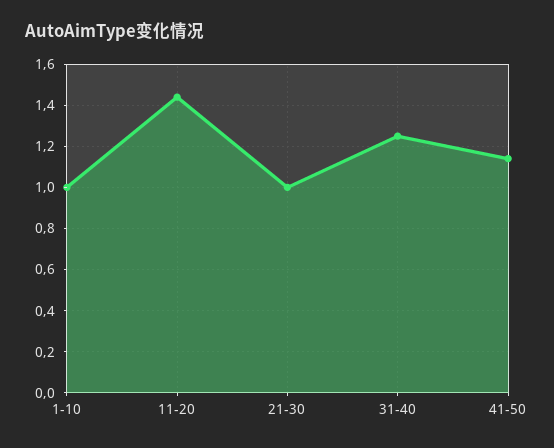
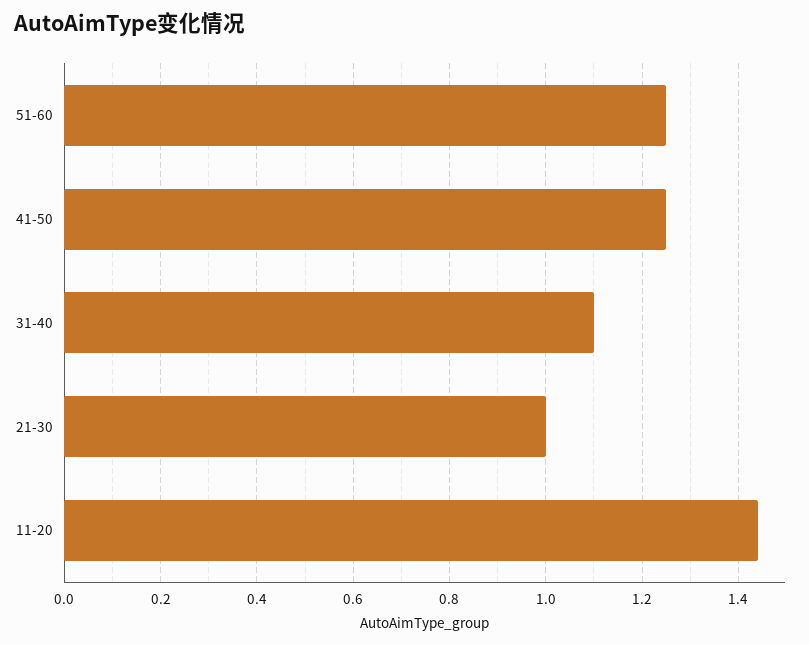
1-10: 1 -> none
31-40: 1.25 -> 1.1
41-50: 1.15 -> 1.25
51-60: none -> 1.25

